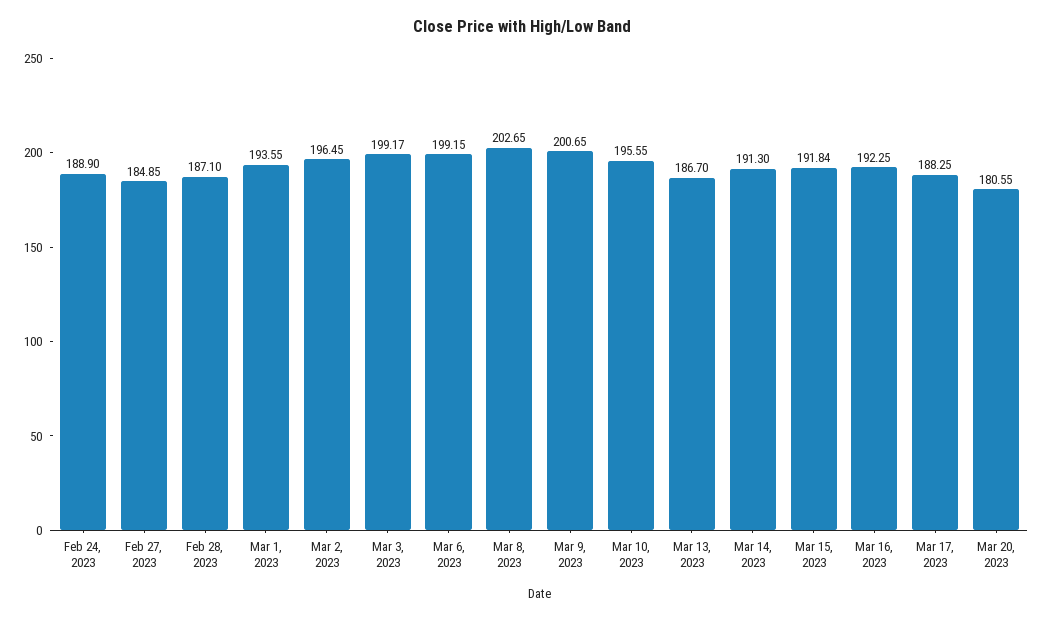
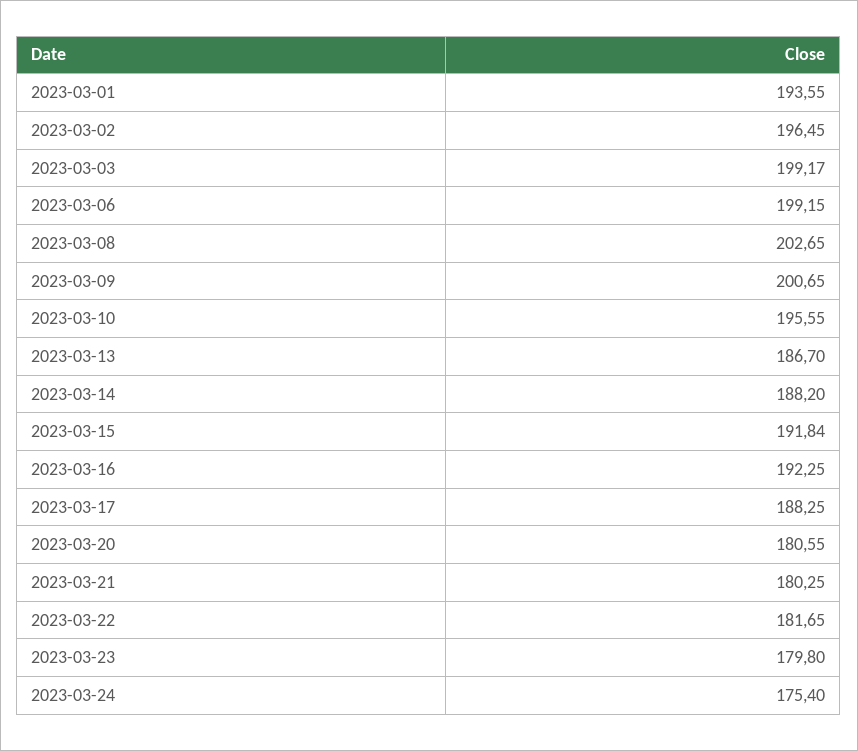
Feb 24, 2023: 188.9 -> none
Feb 27, 2023: 184.85 -> none
Feb 28, 2023: 187.1 -> none
Mar 14, 2023: 191.3 -> 188.2
2023-03-21: none -> 180.25
2023-03-22: none -> 181.65
2023-03-23: none -> 179.8
2023-03-24: none -> 175.4

